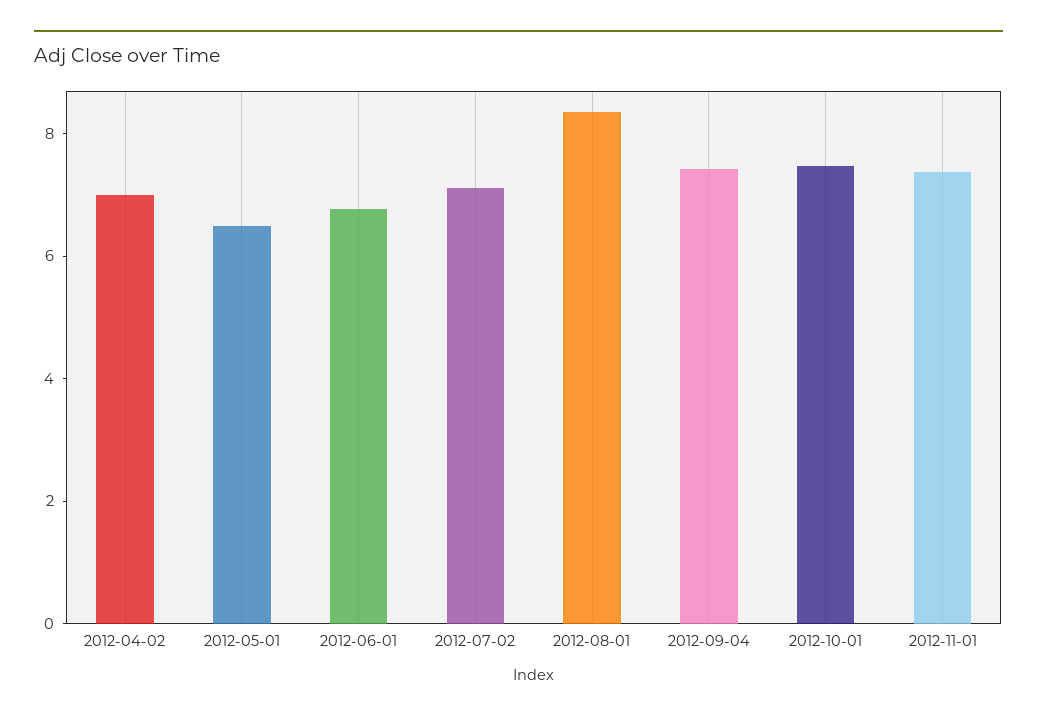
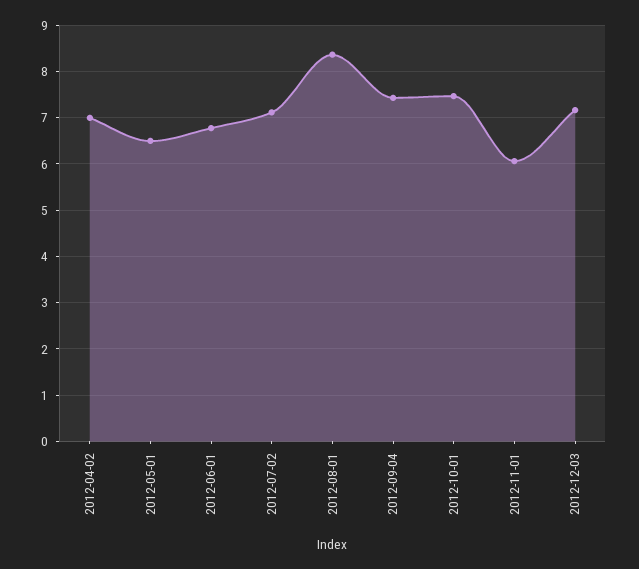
2012-11-01: 7.5 -> 6
2012-12-03: none -> 7.2

